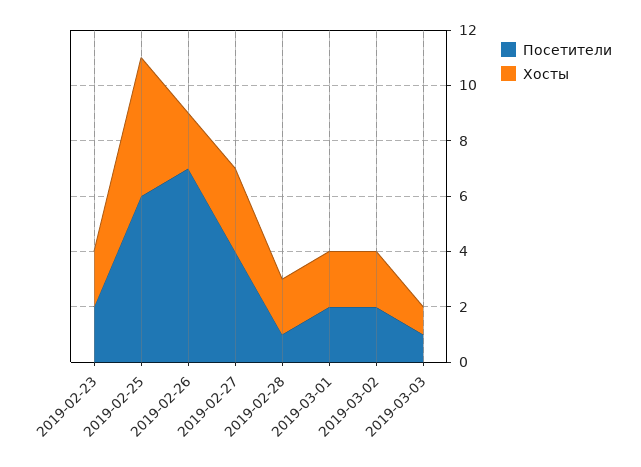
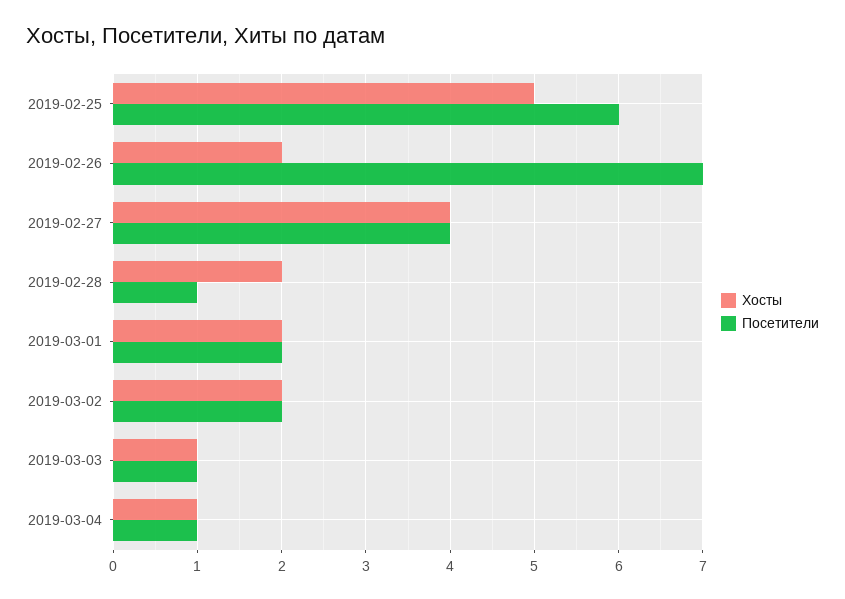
Посетители, 2019-02-23: 2 -> none
Хосты, 2019-02-23: 2 -> none
Хосты, 2019-02-27: 3 -> 4
Хосты, 2019-03-04: none -> 1
Посетители, 2019-03-04: none -> 1

